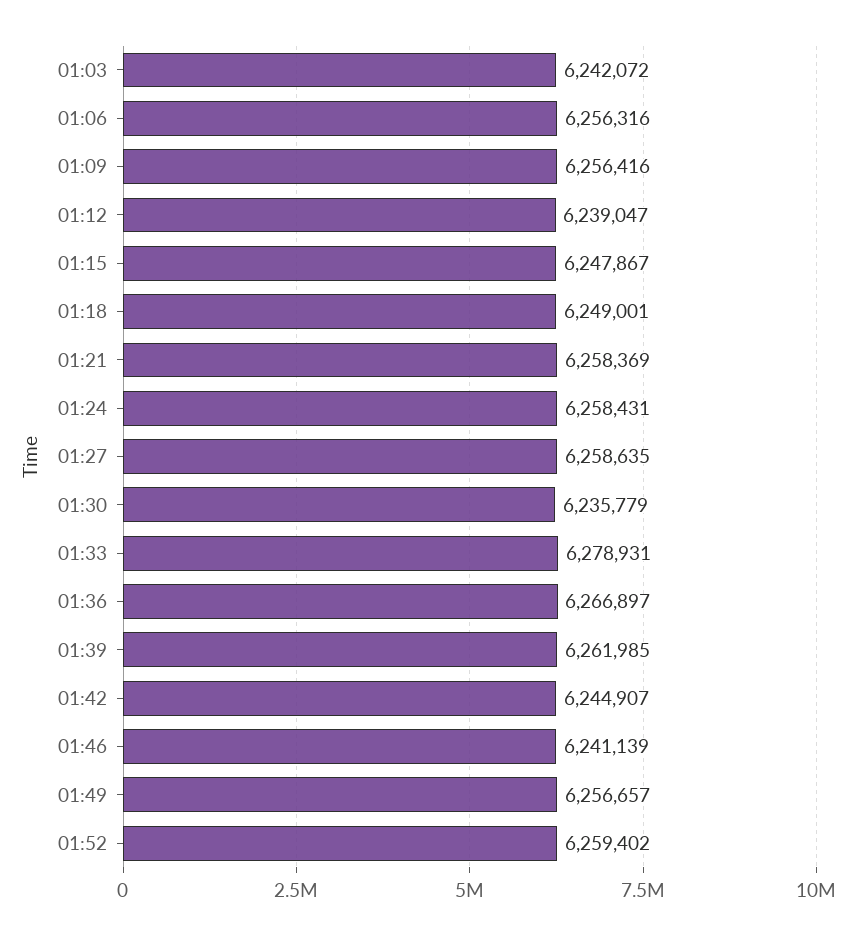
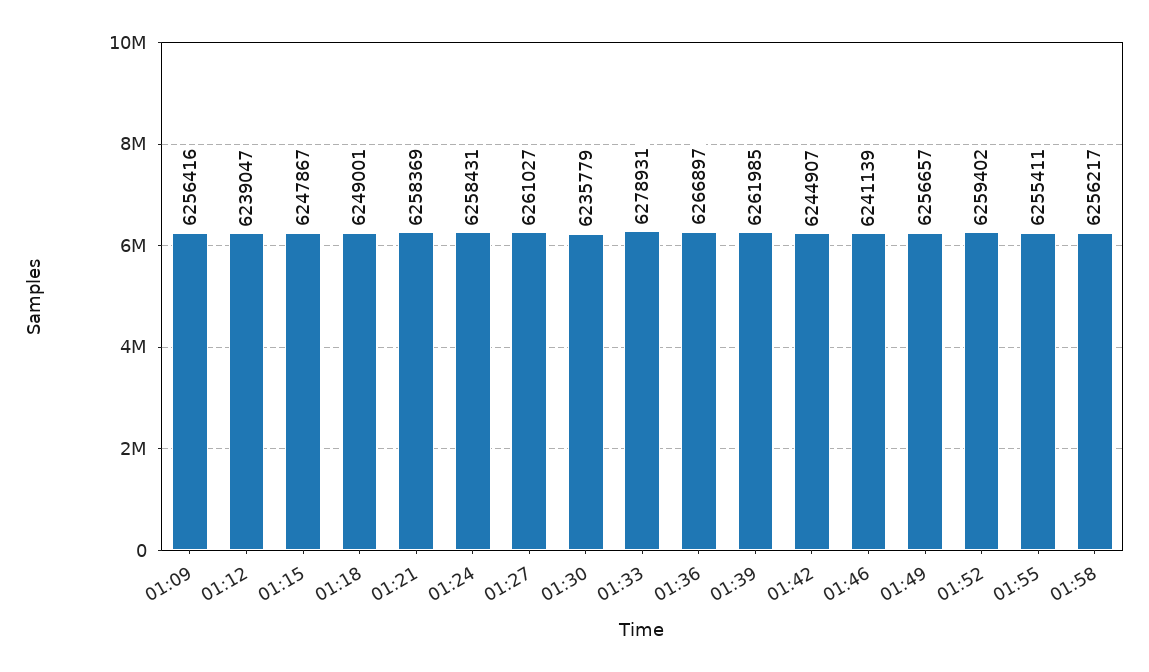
01:03: 6242072 -> none
01:06: 6256316 -> none
01:27: 6258635 -> 6261027
01:55: none -> 6255411
01:58: none -> 6256217

